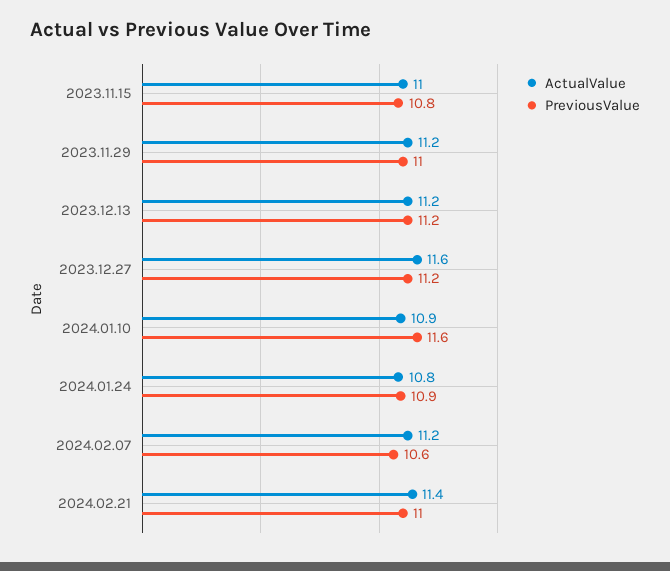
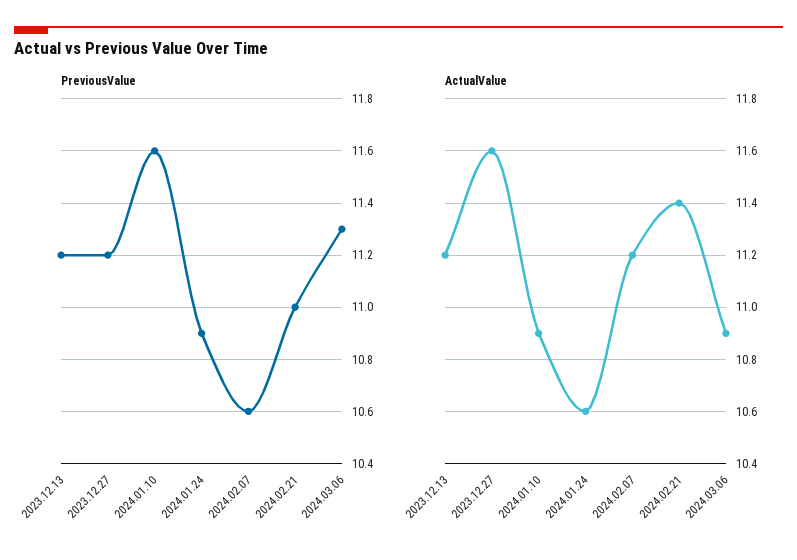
ActualValue, 2023.11.15: 11 -> none
PreviousValue, 2023.11.15: 10.8 -> none
ActualValue, 2023.11.29: 11.2 -> none
PreviousValue, 2023.11.29: 11 -> none
ActualValue, 2024.01.24: 10.8 -> 10.6
PreviousValue, 2024.03.06: none -> 11.3
ActualValue, 2024.03.06: none -> 10.9

